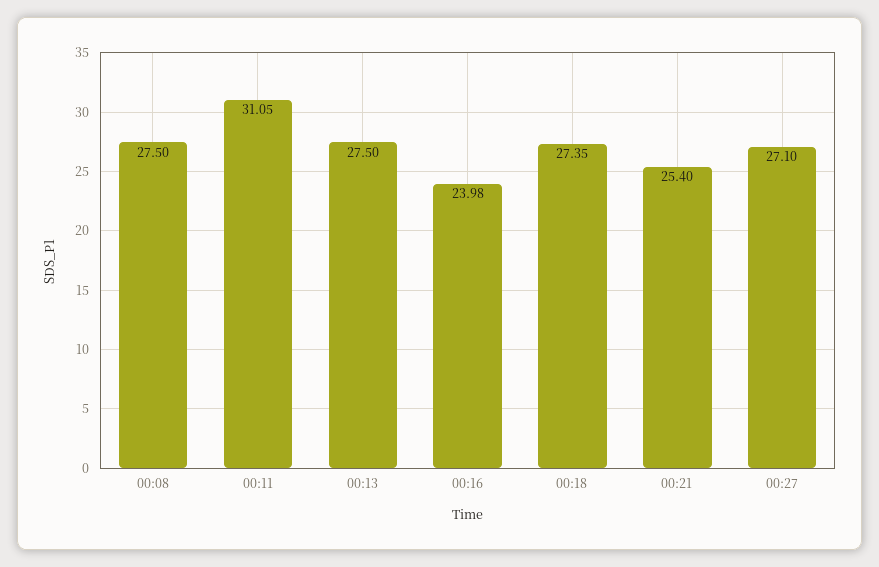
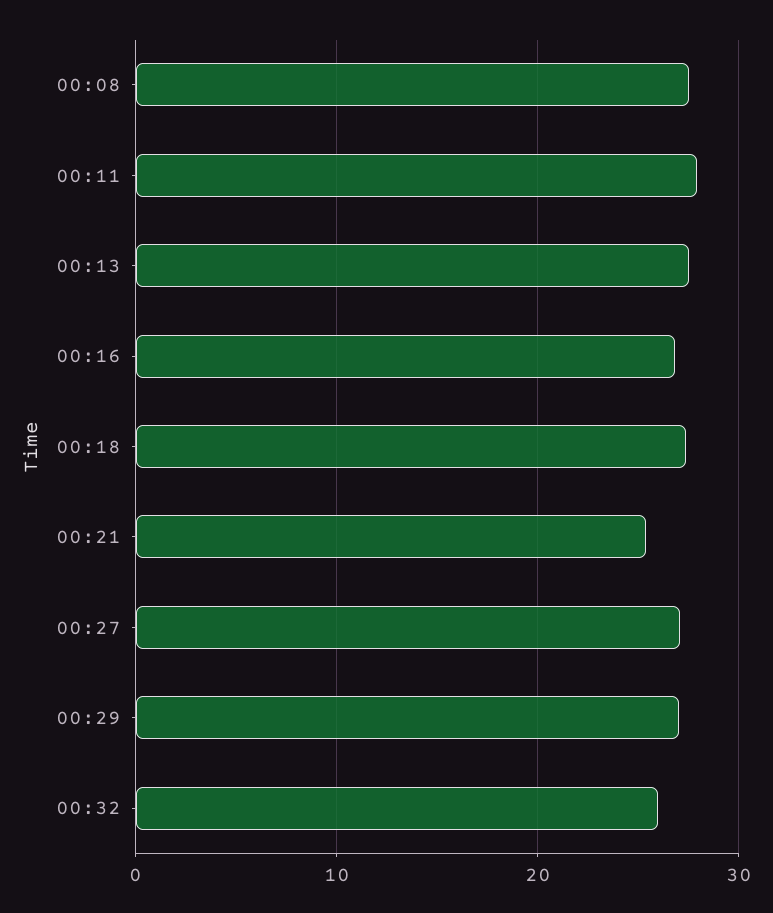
00:11: 31.05 -> 28
00:16: 23.98 -> 27
00:29: none -> 27
00:32: none -> 26

